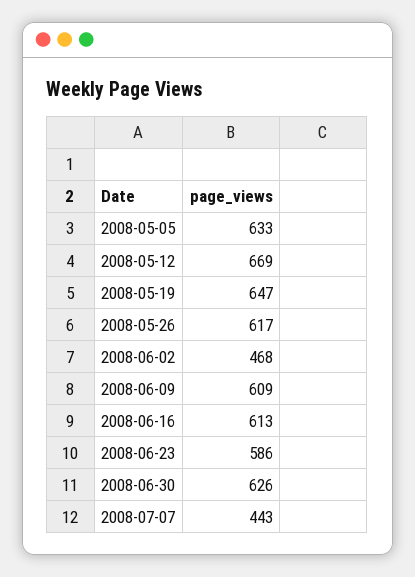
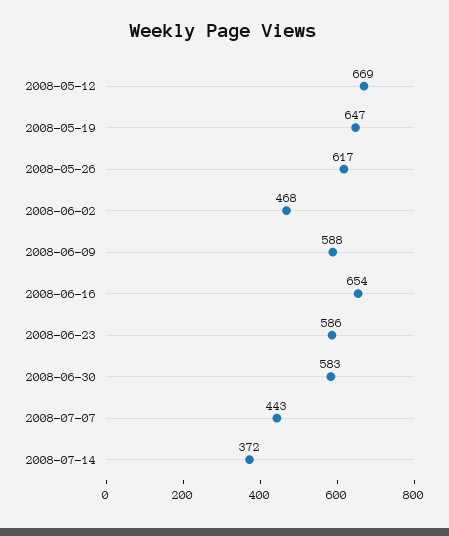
2008-05-05: 633 -> none
2008-06-09: 609 -> 588
2008-06-16: 613 -> 654
2008-06-30: 626 -> 583
2008-07-14: none -> 372

